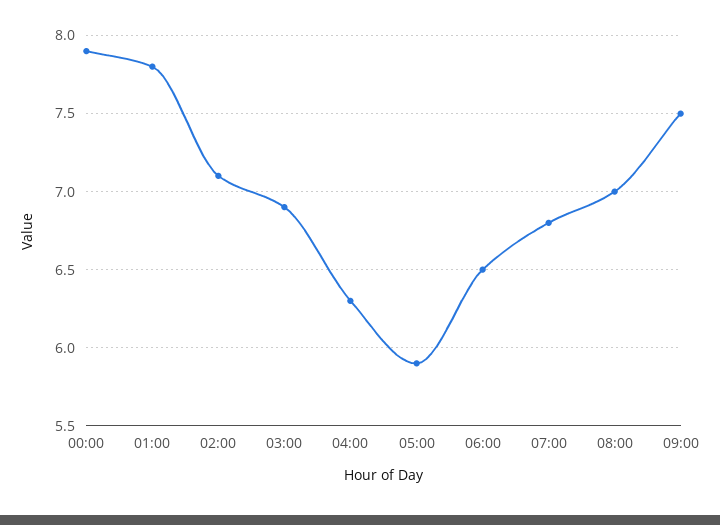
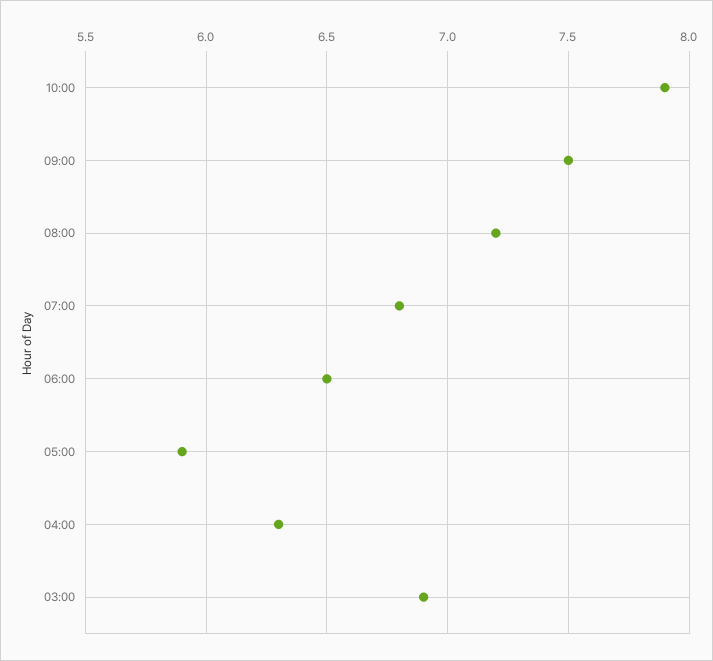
00:00: 7.9 -> none
01:00: 7.8 -> none
02:00: 7.1 -> none
08:00: 7 -> 7.2
10:00: none -> 7.9

